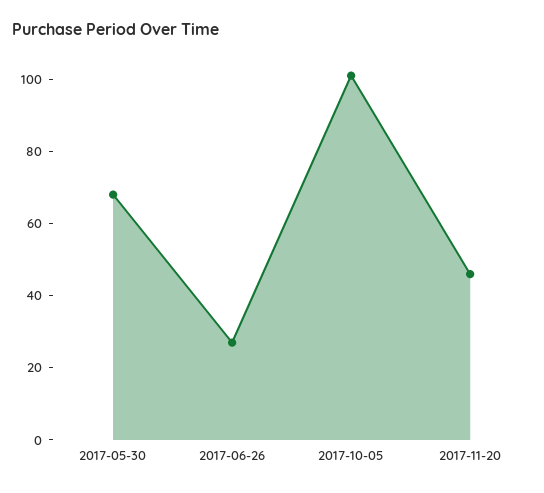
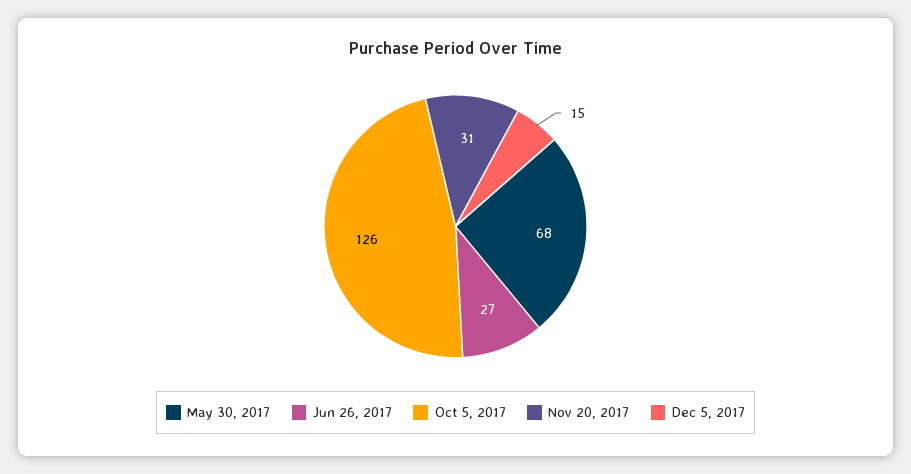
2017-10-05: 100 -> 126
2017-11-20: 45 -> 31
Dec 5, 2017: none -> 15

